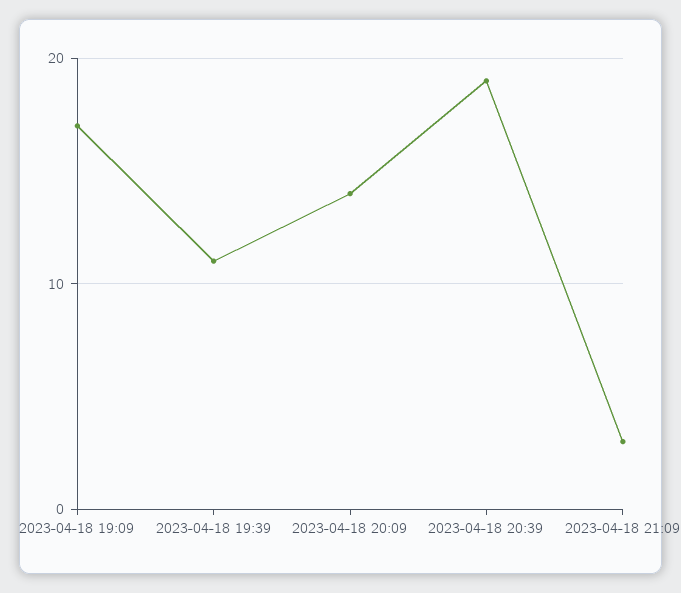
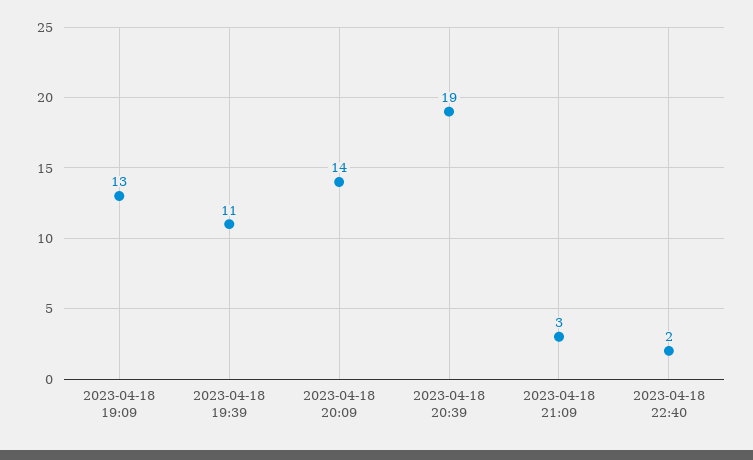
2023-04-18 19:09: 17 -> 13
2023-04-18 22:40: none -> 2

